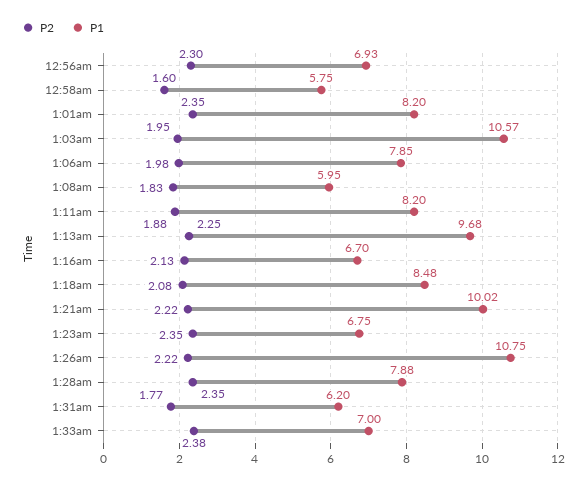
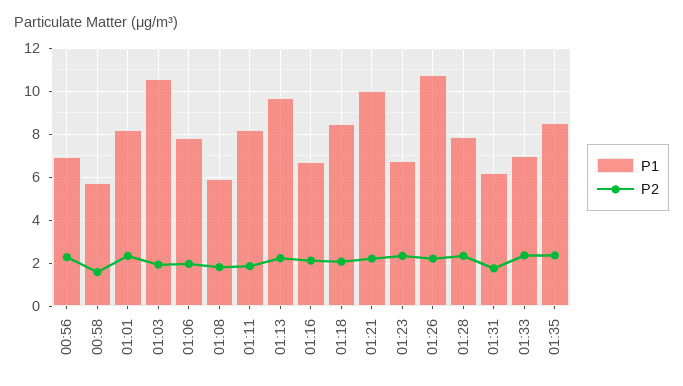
P1, 01:35: none -> 8.5
P2, 01:35: none -> 2.5

